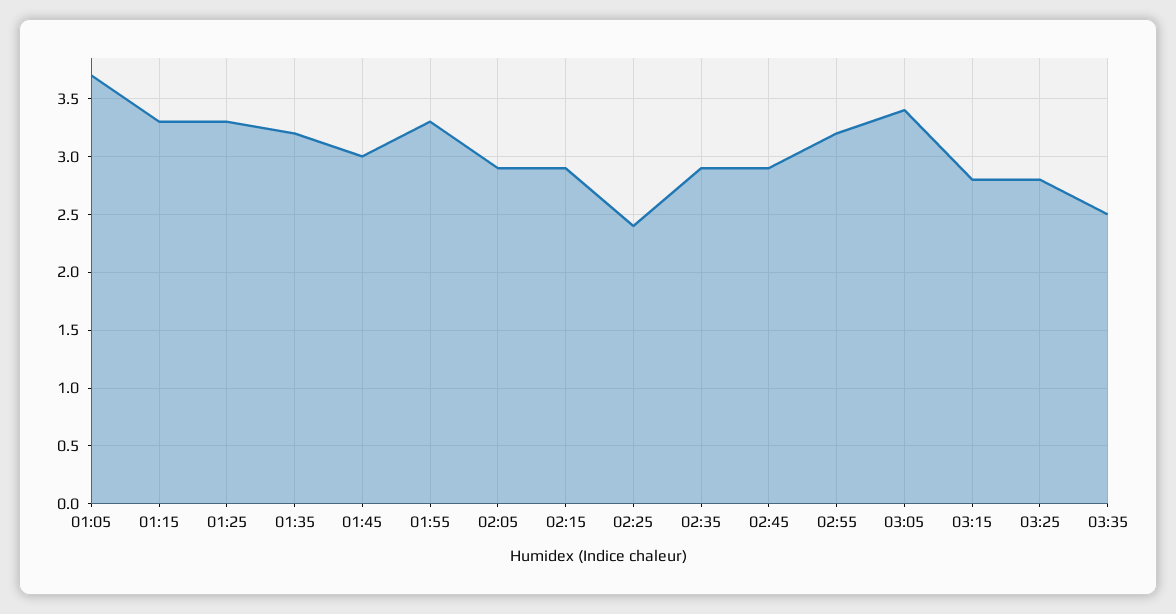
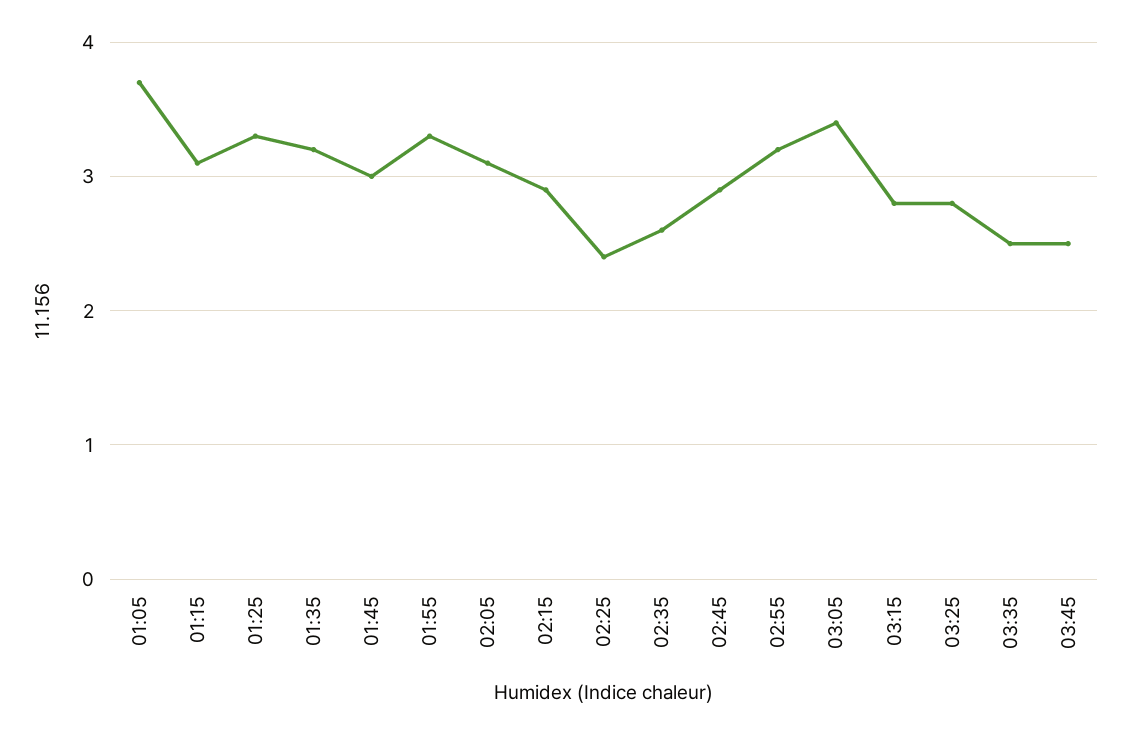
01:15: 3.3 -> 3.1
02:05: 2.9 -> 3.1
02:35: 2.9 -> 2.6
03:45: none -> 2.5

